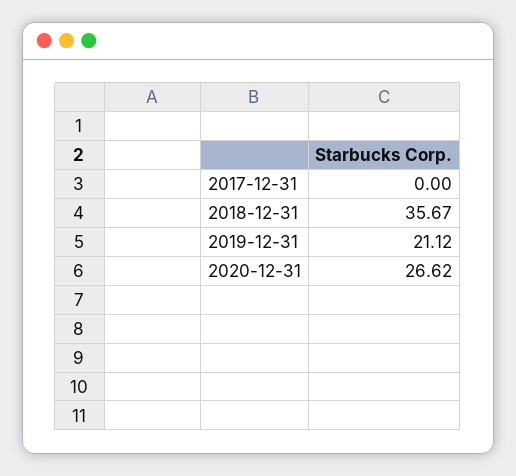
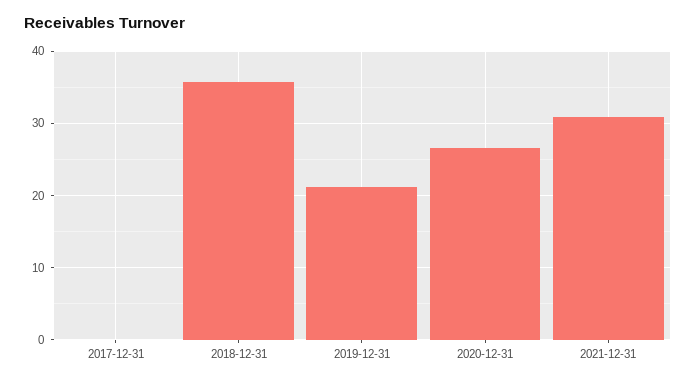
2021-12-31: none -> 31

